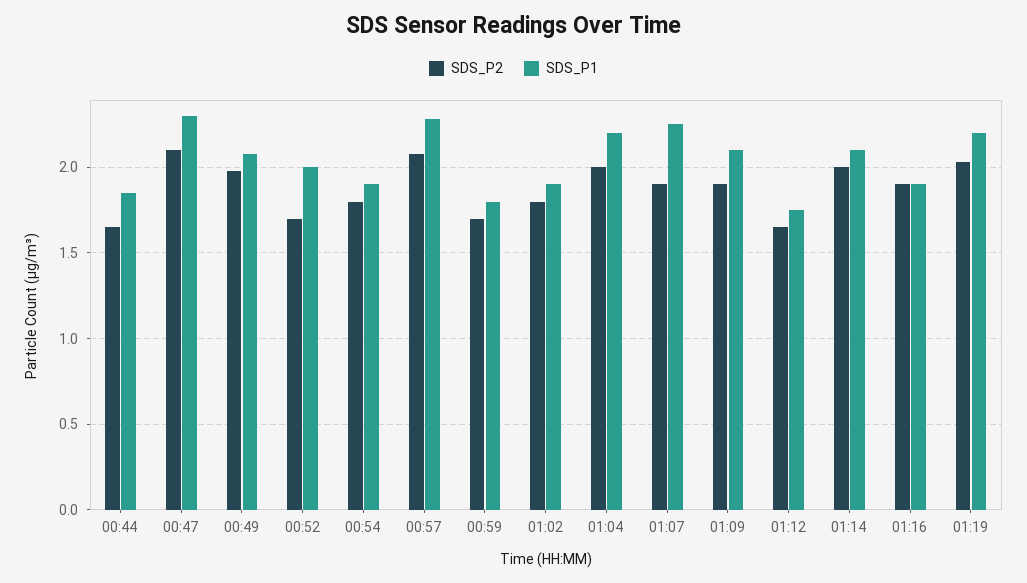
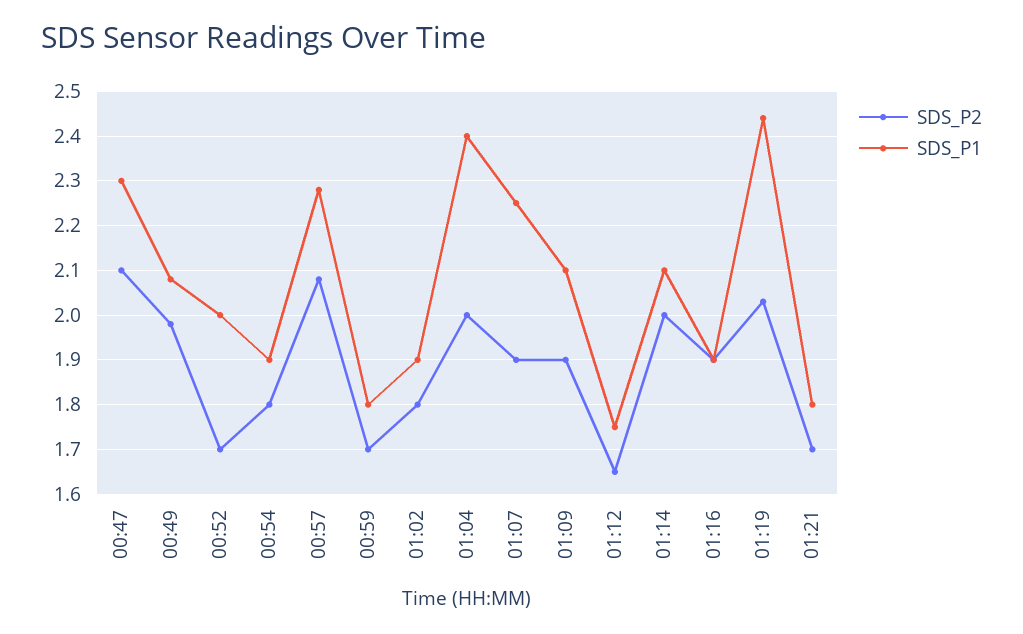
SDS_P2, 00:44: 1.65 -> none
SDS_P1, 00:44: 1.85 -> none
SDS_P1, 01:04: 2.2 -> 2.4
SDS_P1, 01:19: 2.2 -> 2.45
SDS_P2, 01:21: none -> 1.7
SDS_P1, 01:21: none -> 1.8

